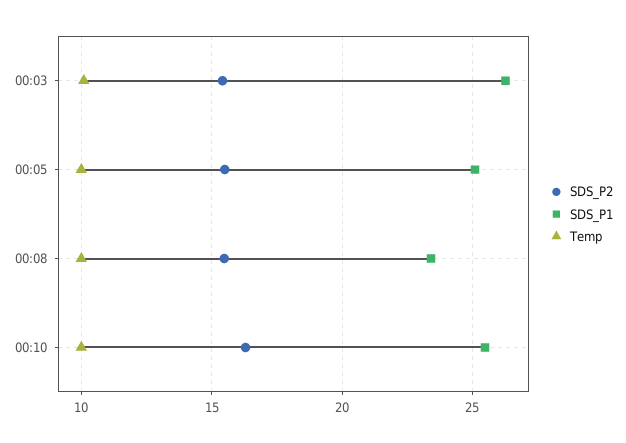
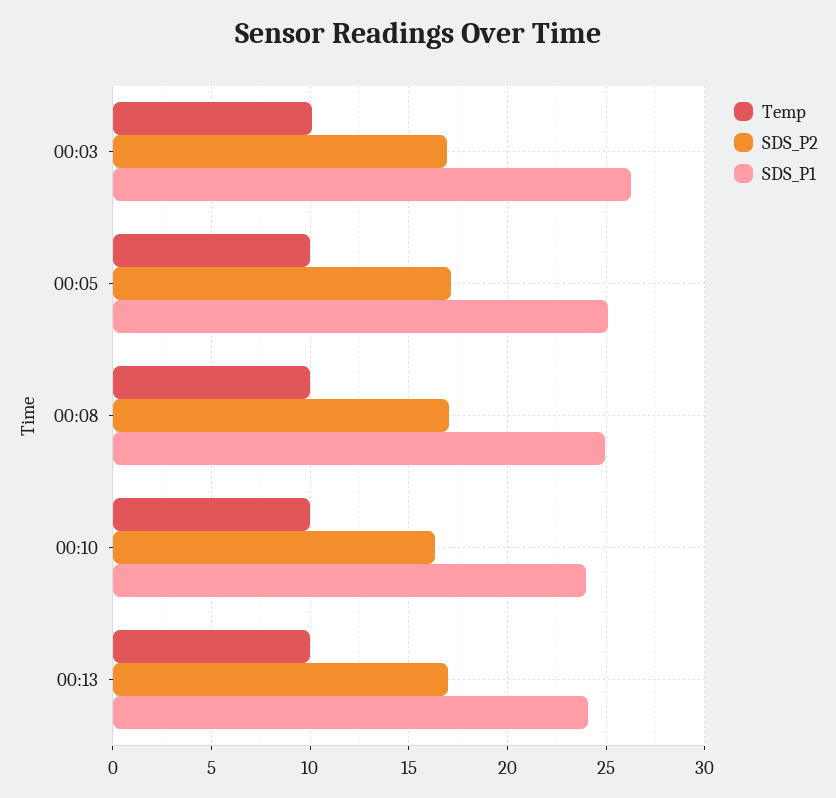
SDS_P2, 00:03: 15.5 -> 17
SDS_P2, 00:05: 15.5 -> 17
SDS_P2, 00:08: 15.5 -> 17
SDS_P1, 00:08: 23.5 -> 25
SDS_P1, 00:10: 25.5 -> 24
Temp, 00:13: none -> 10
SDS_P2, 00:13: none -> 17
SDS_P1, 00:13: none -> 24

